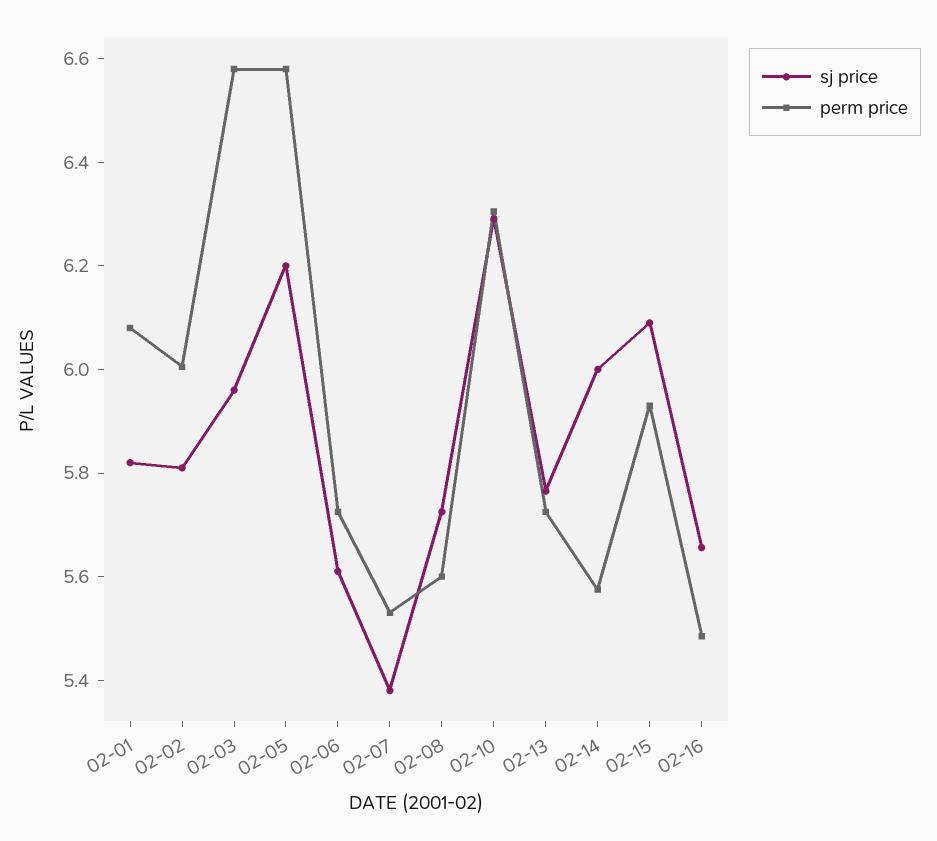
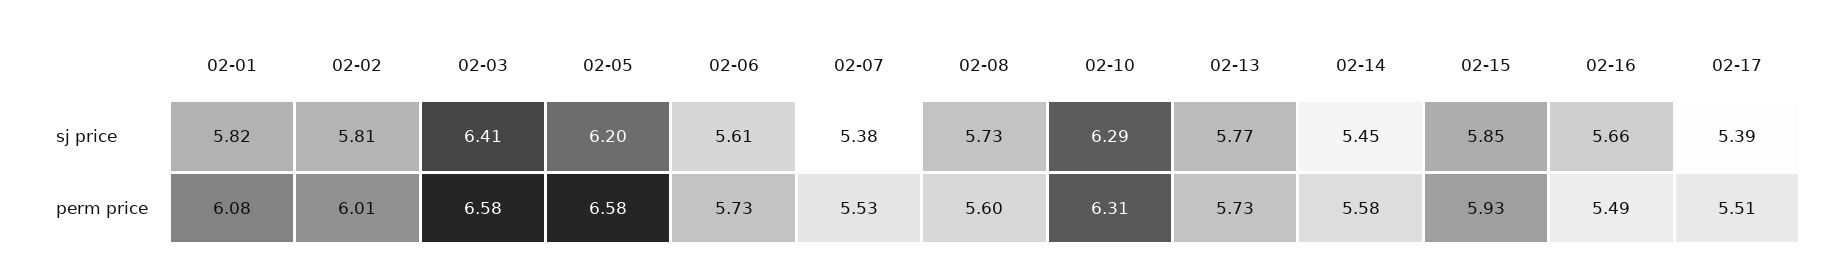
sj price, 02-03: 5.95 -> 6.41
sj price, 02-14: 6 -> 5.45
sj price, 02-15: 6.1 -> 5.85
sj price, 02-17: none -> 5.39
perm price, 02-17: none -> 5.51

